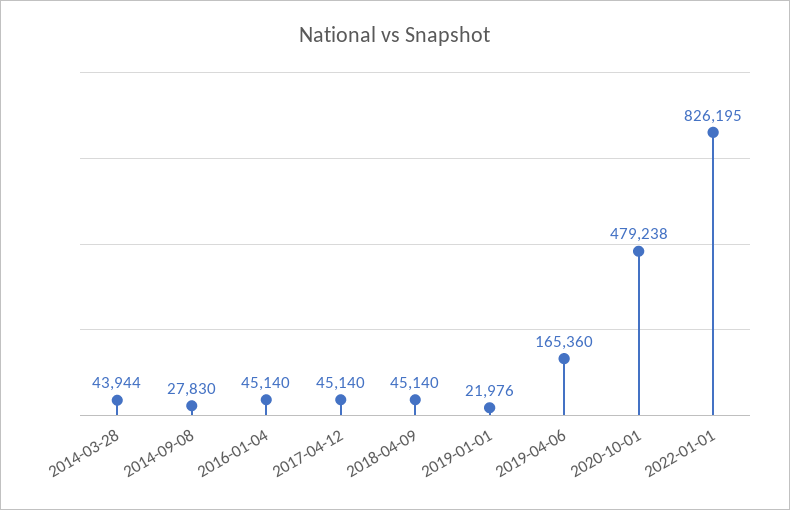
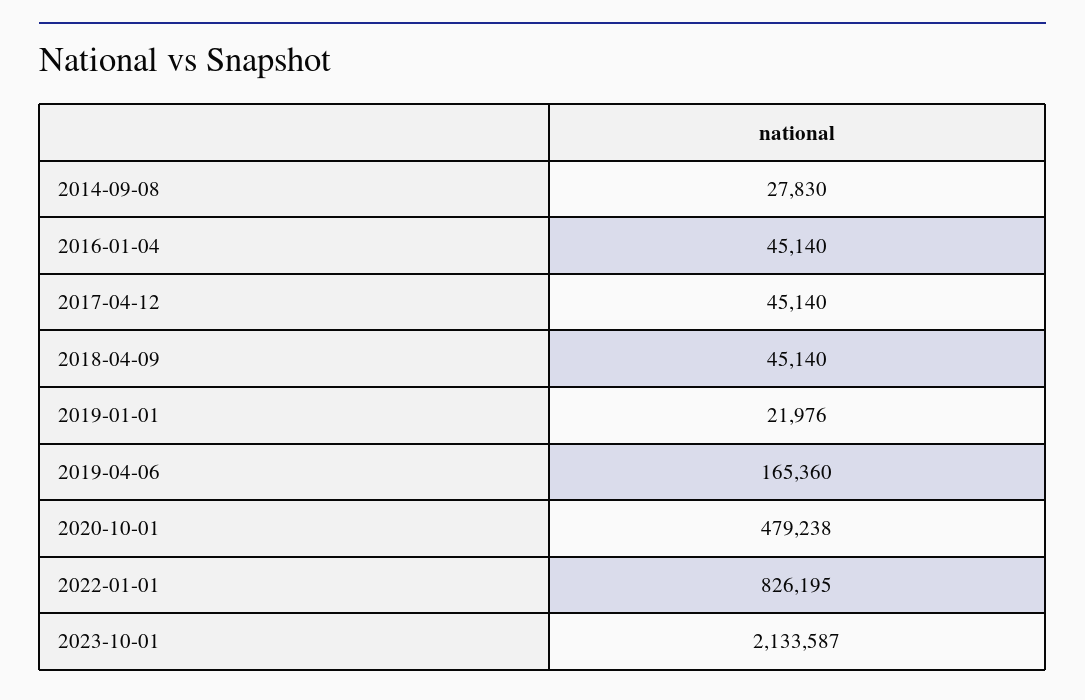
2014-03-28: 43944 -> none
2023-10-01: none -> 2133587

